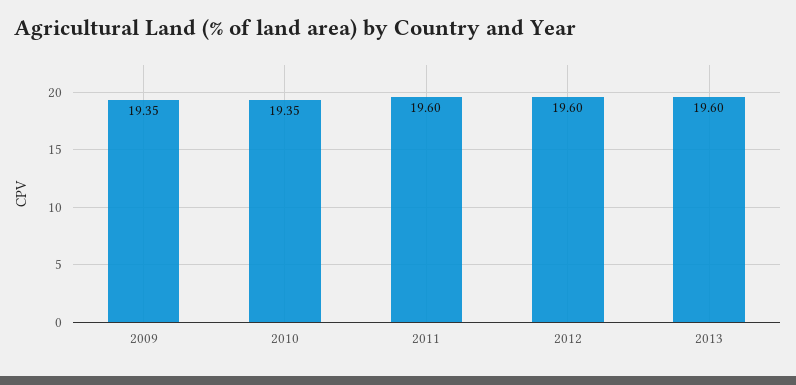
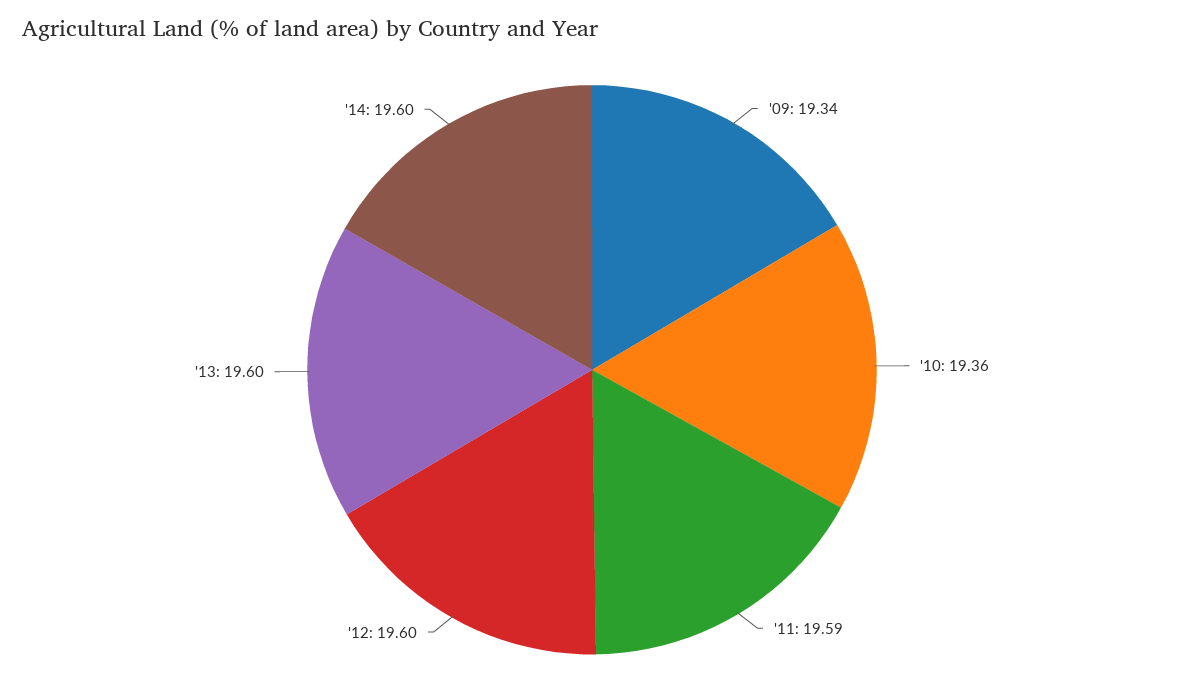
2009: 19.35 -> 19.34
2010: 19.35 -> 19.36
2011: 19.6 -> 19.59
'14: none -> 19.6

